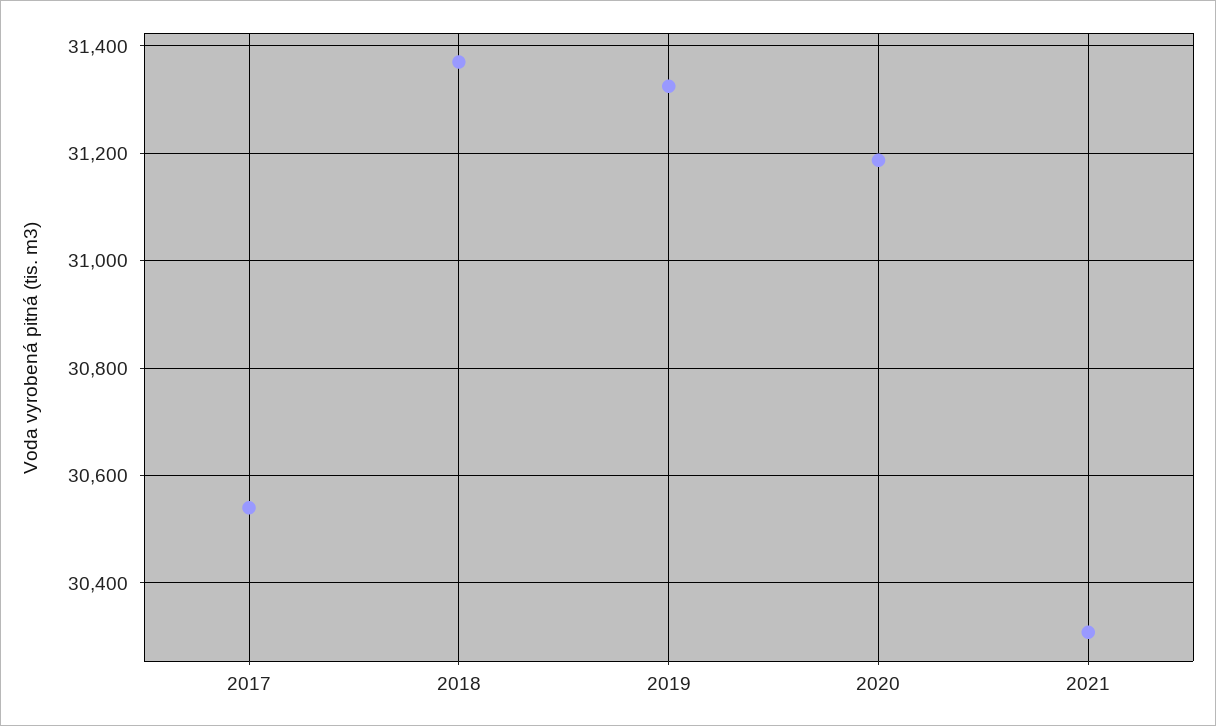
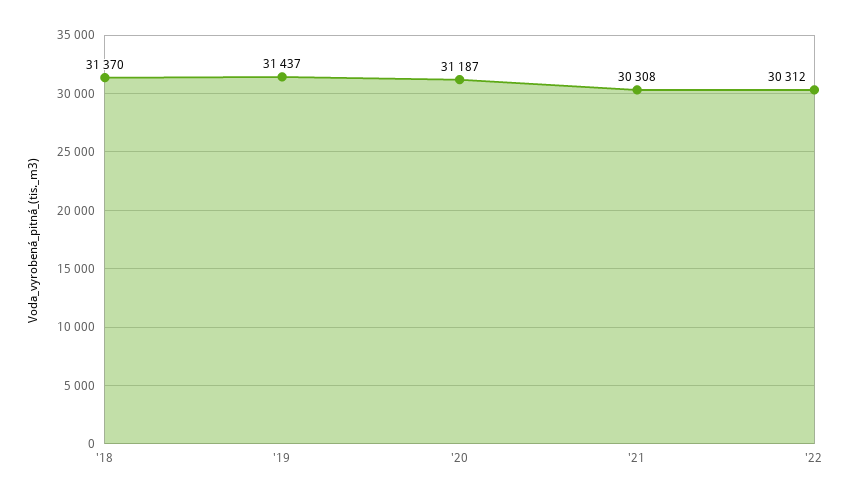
2017: 30540 -> none
2019: 31320 -> 31437
'22: none -> 30312

